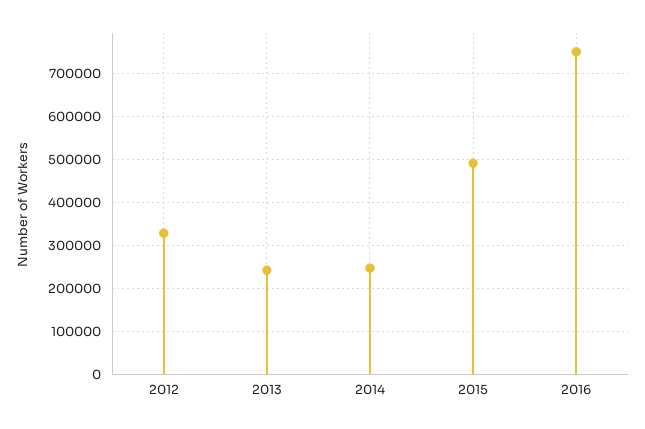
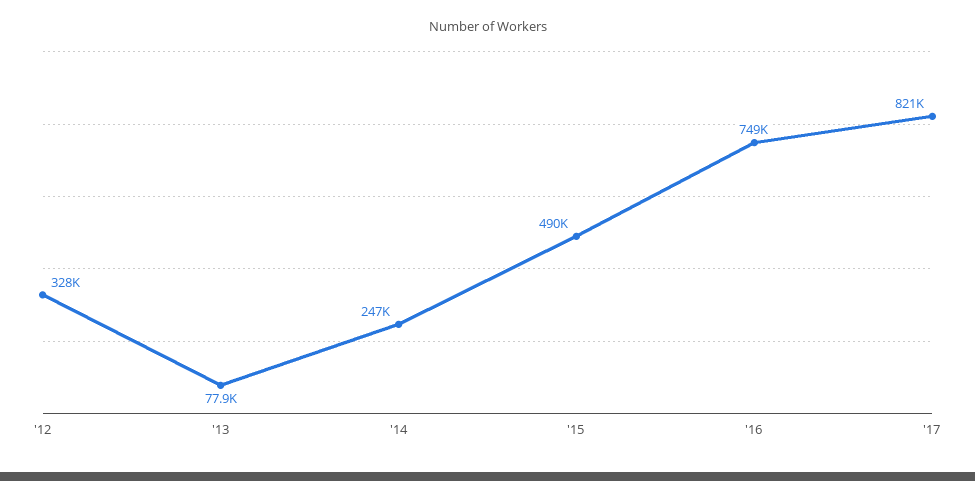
2013: 240000 -> 77900
'17: none -> 821000

